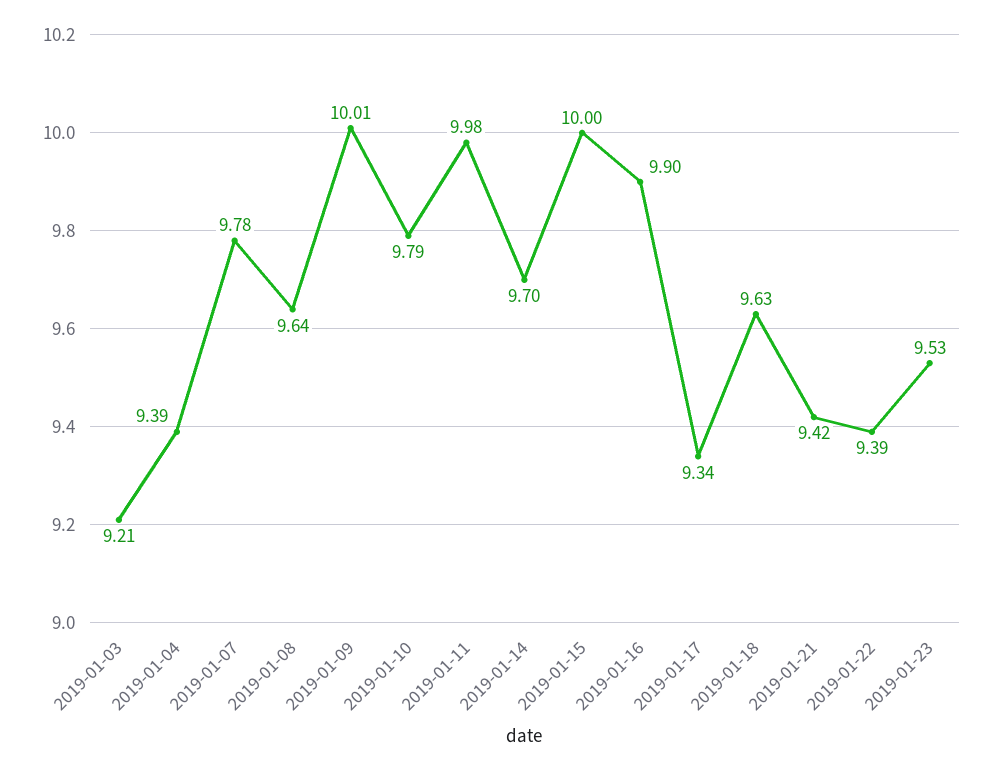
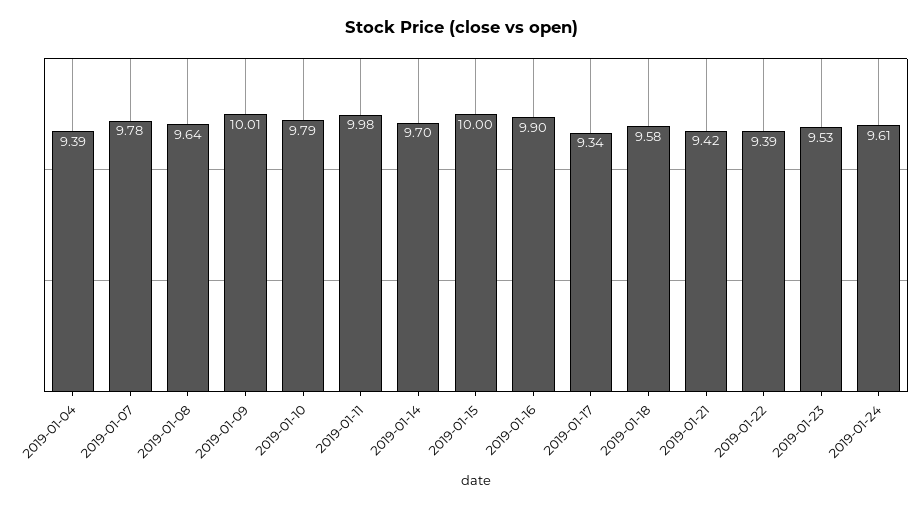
2019-01-03: 9.21 -> none
2019-01-18: 9.63 -> 9.58
2019-01-24: none -> 9.61

